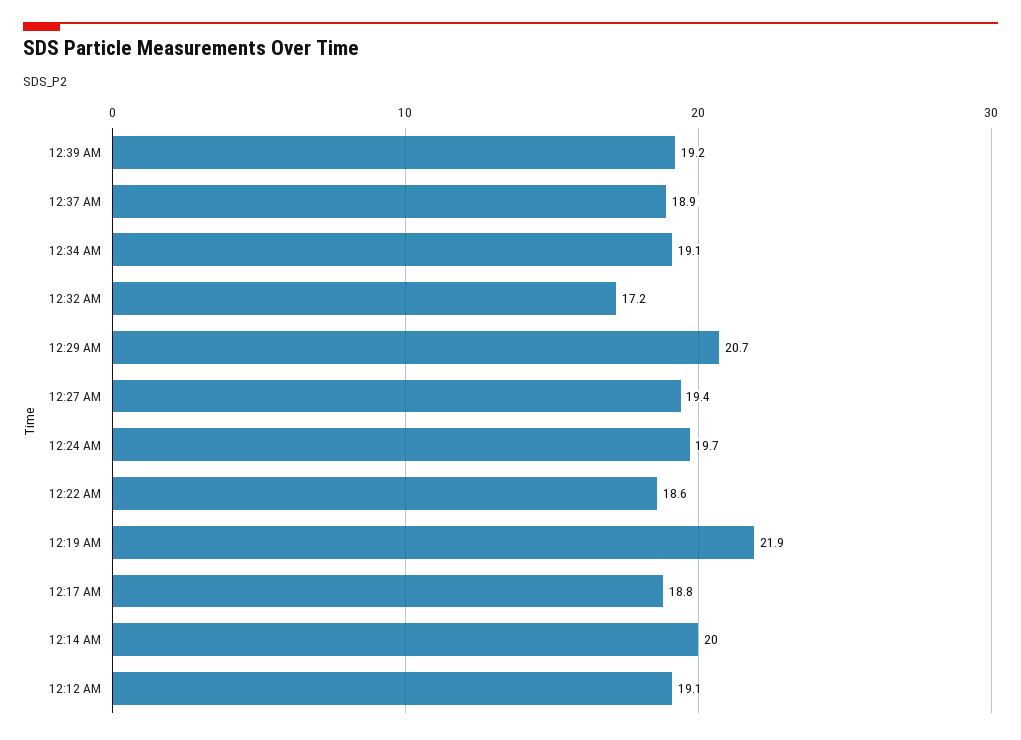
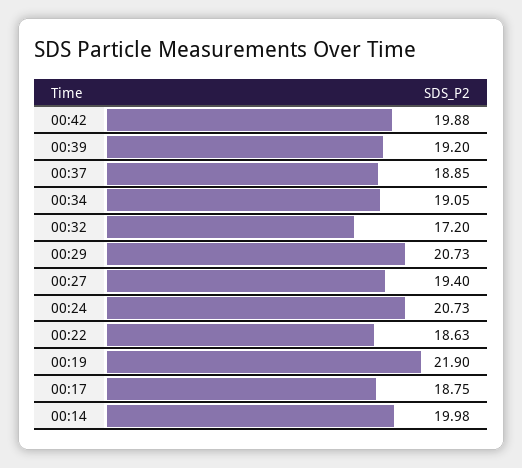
12:24 AM: 19.7 -> 20.73
12:12 AM: 19.1 -> none
00:42: none -> 19.88

